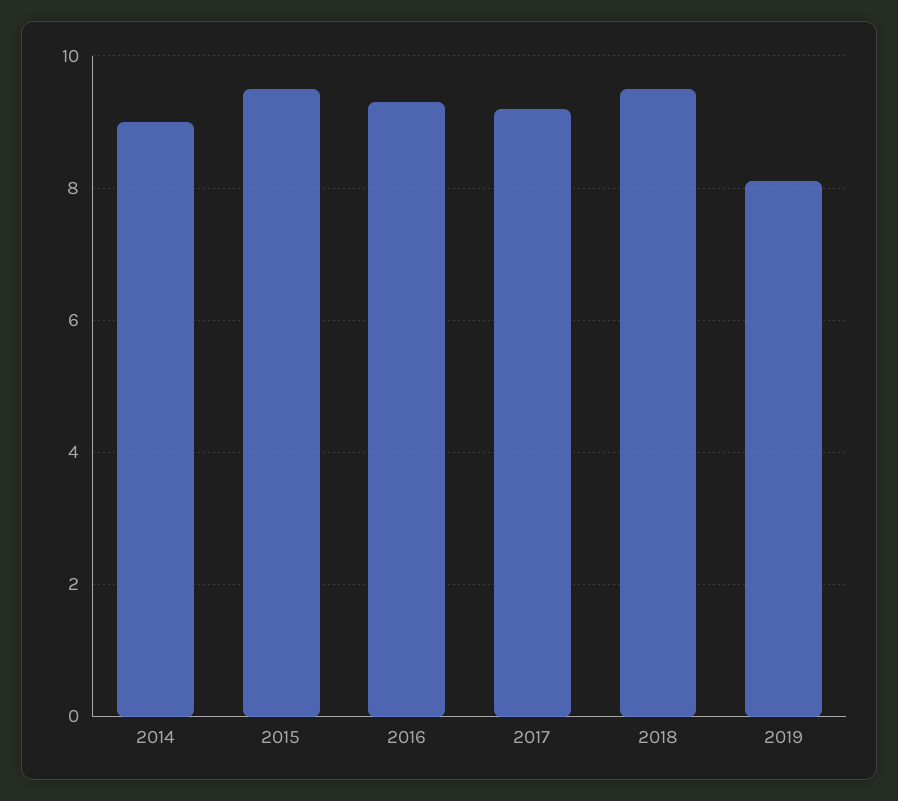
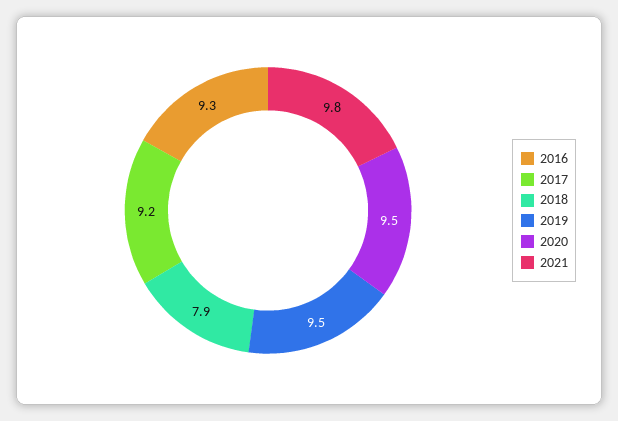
2014: 9 -> none
2015: 9.5 -> none
2018: 9.5 -> 7.9
2019: 8 -> 9.5
2020: none -> 9.5
2021: none -> 9.8

